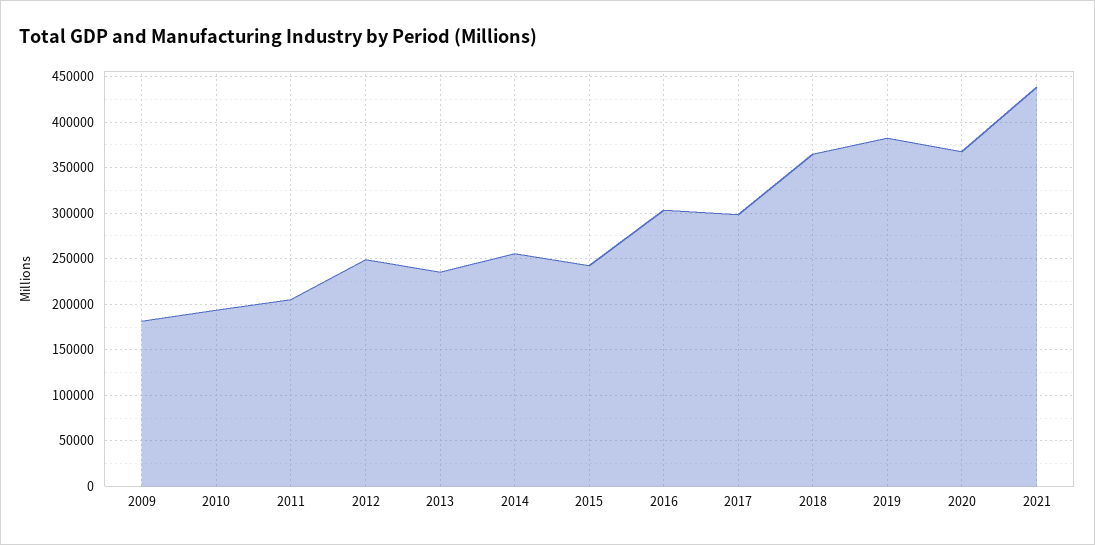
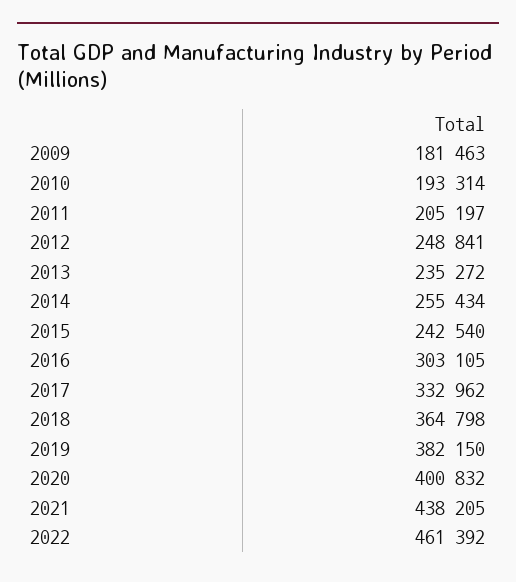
2017: 300000 -> 332962
2020: 370000 -> 400832
2022: none -> 461392

